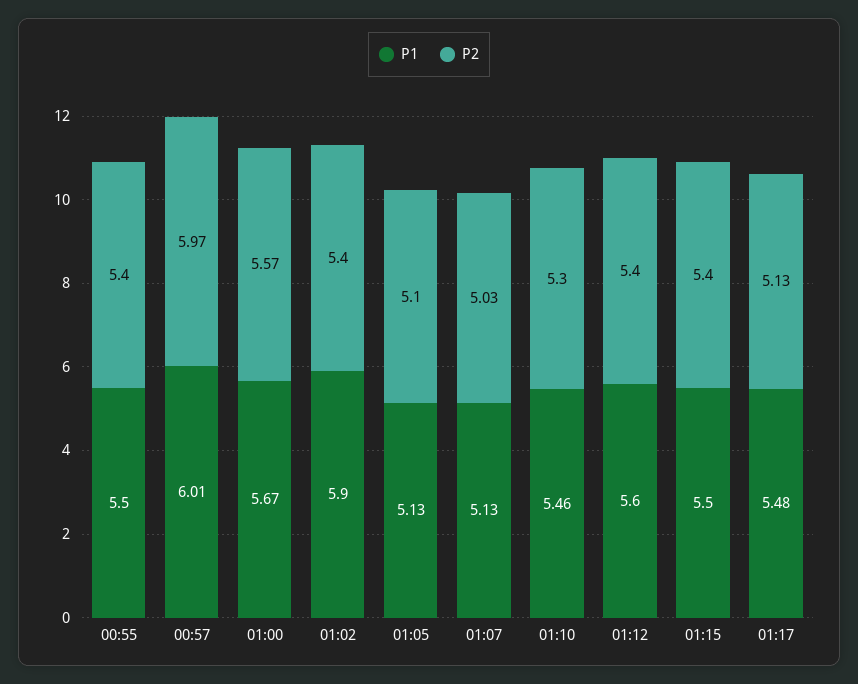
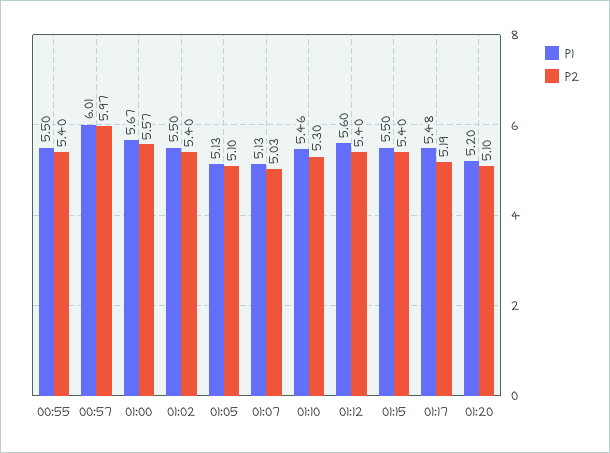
P1, 01:02: 5.9 -> 5.5
P2, 01:17: 5.13 -> 5.19
P1, 01:20: none -> 5.2
P2, 01:20: none -> 5.1

